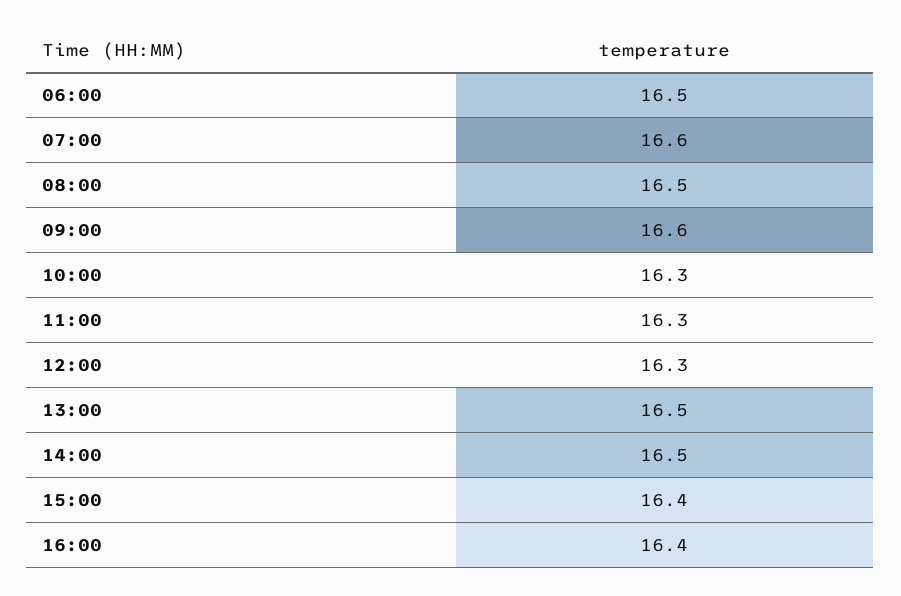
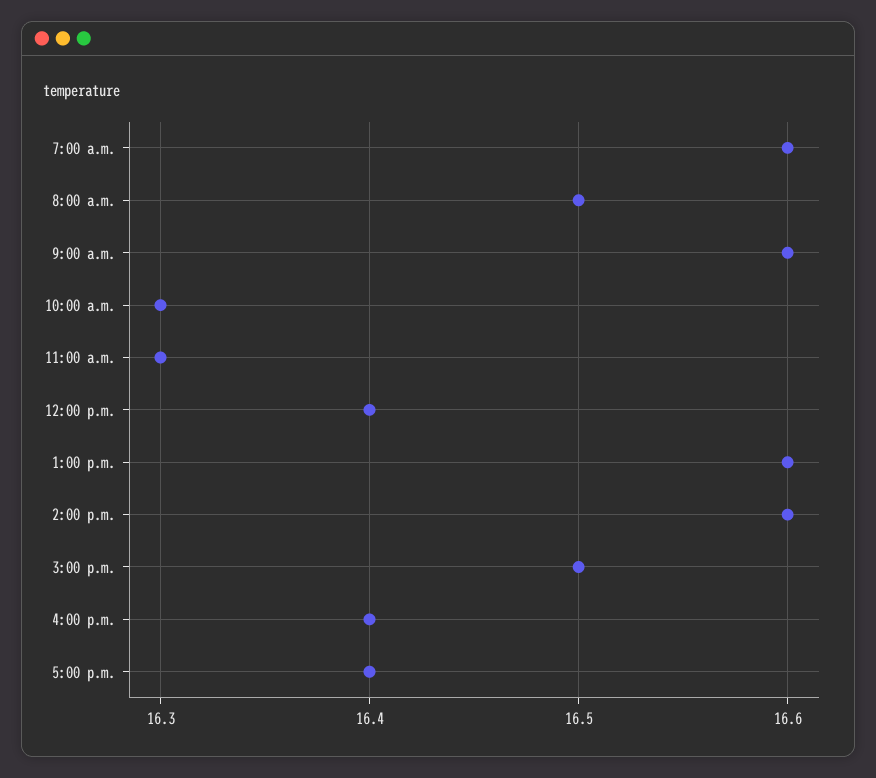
06:00: 16.5 -> none
12:00: 16.3 -> 16.4
13:00: 16.5 -> 16.6
14:00: 16.5 -> 16.6
15:00: 16.4 -> 16.5
5:00 p.m.: none -> 16.4

